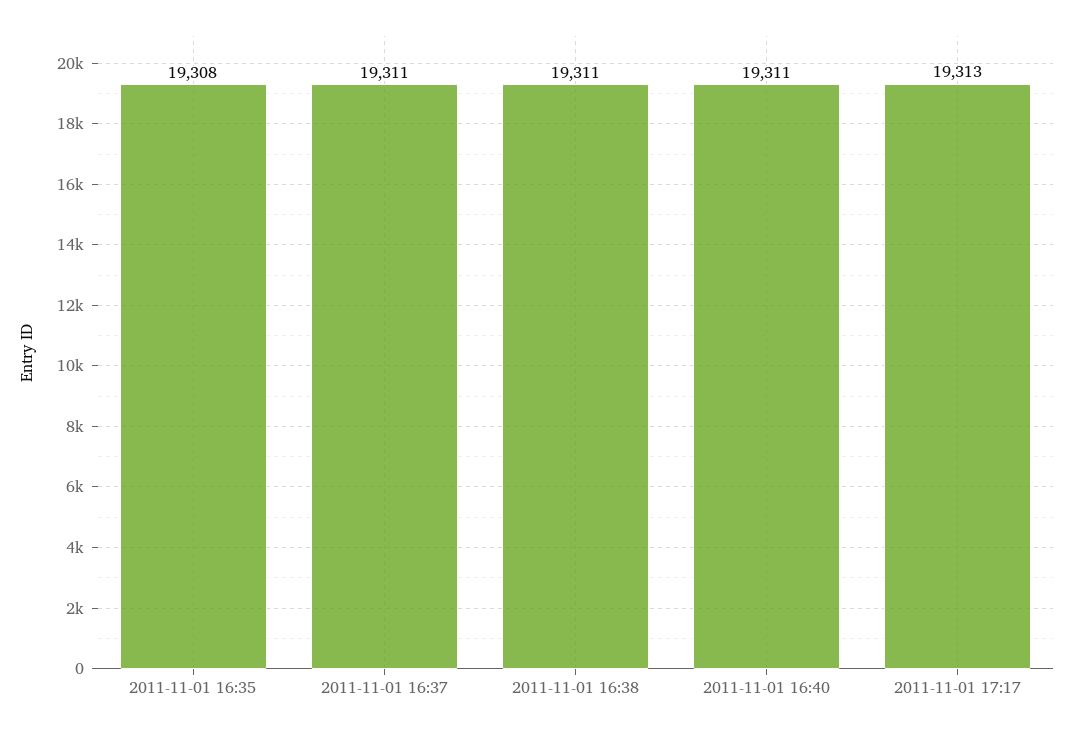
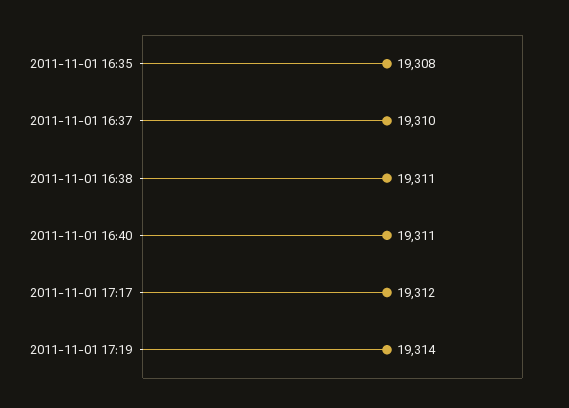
2011-11-01 16:37: 19311 -> 19310
2011-11-01 17:17: 19313 -> 19312
2011-11-01 17:19: none -> 19314

